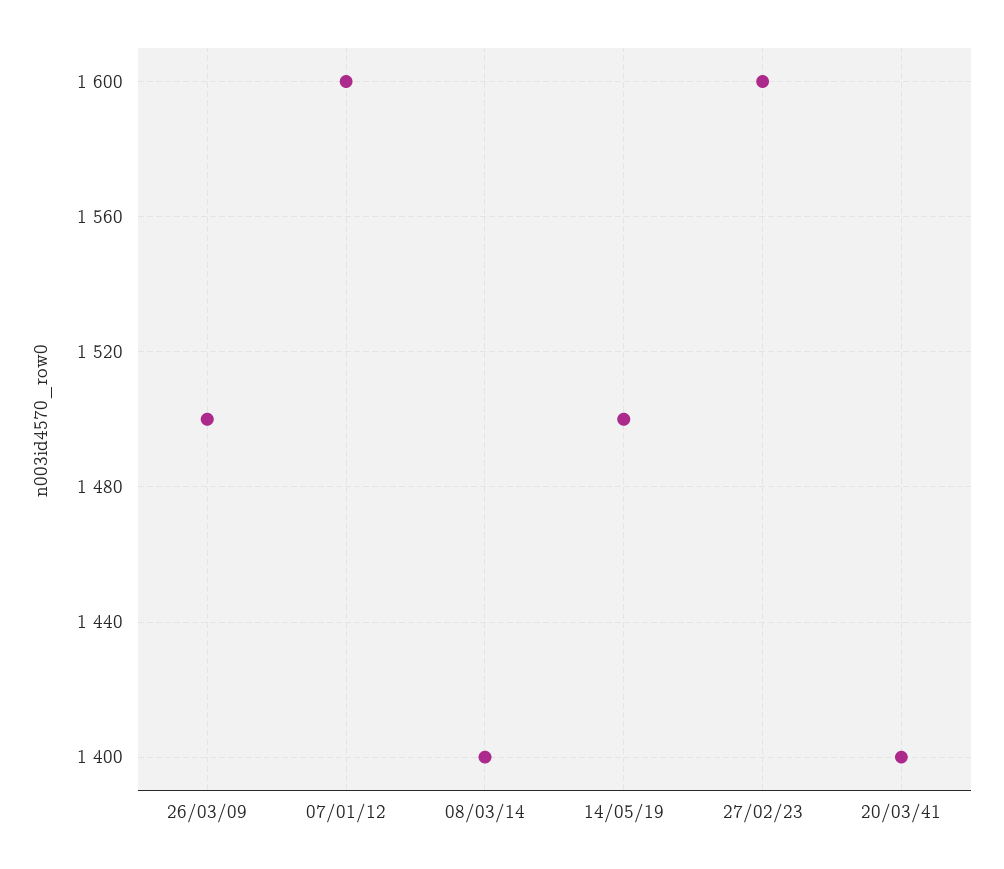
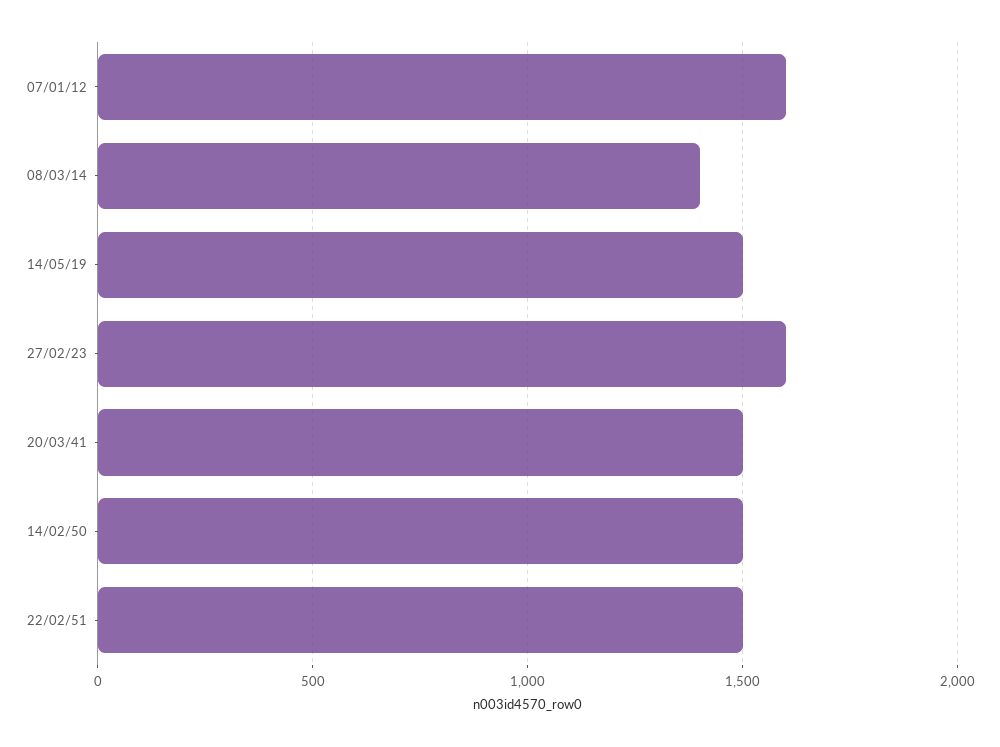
26/03/09: 1500 -> none
20/03/41: 1400 -> 1500
14/02/50: none -> 1500
22/02/51: none -> 1500

